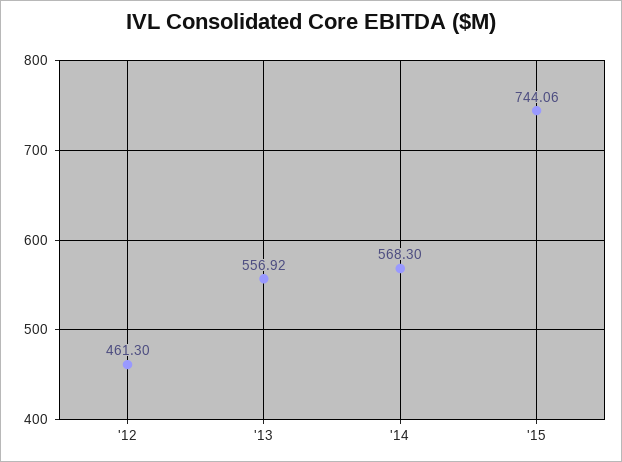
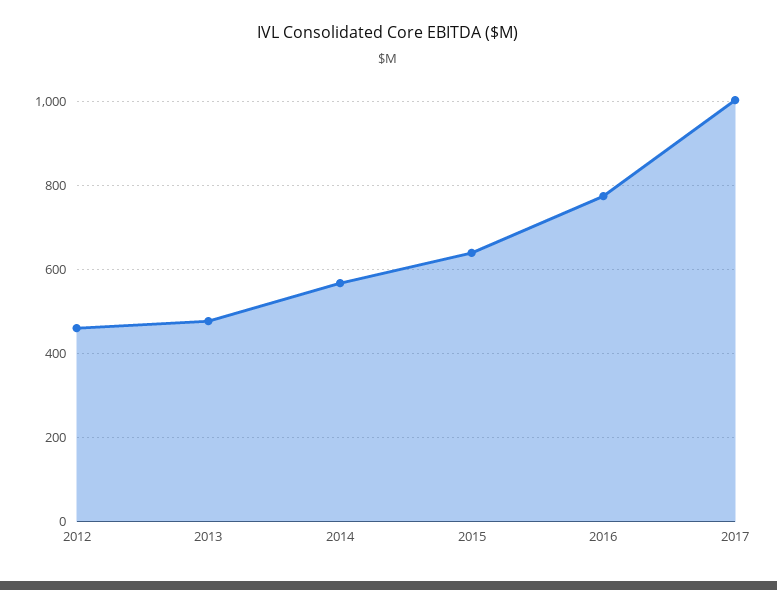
'13: 556.92 -> 480
'15: 744.06 -> 640
2016: none -> 780
2017: none -> 1000

